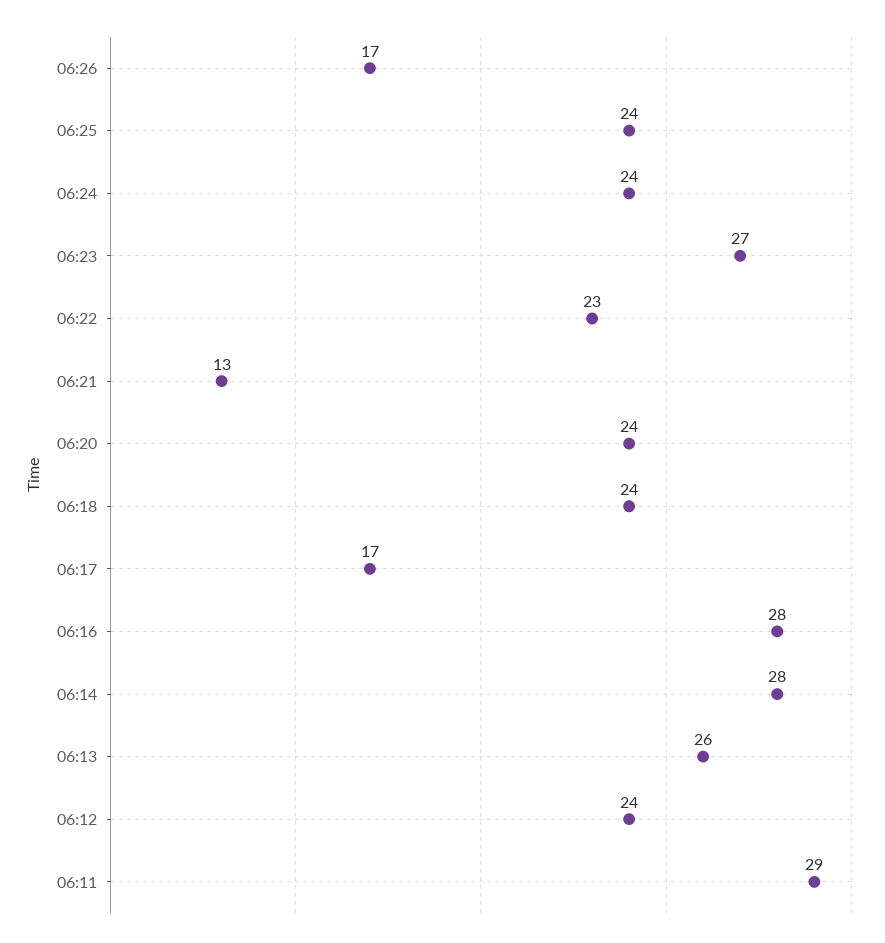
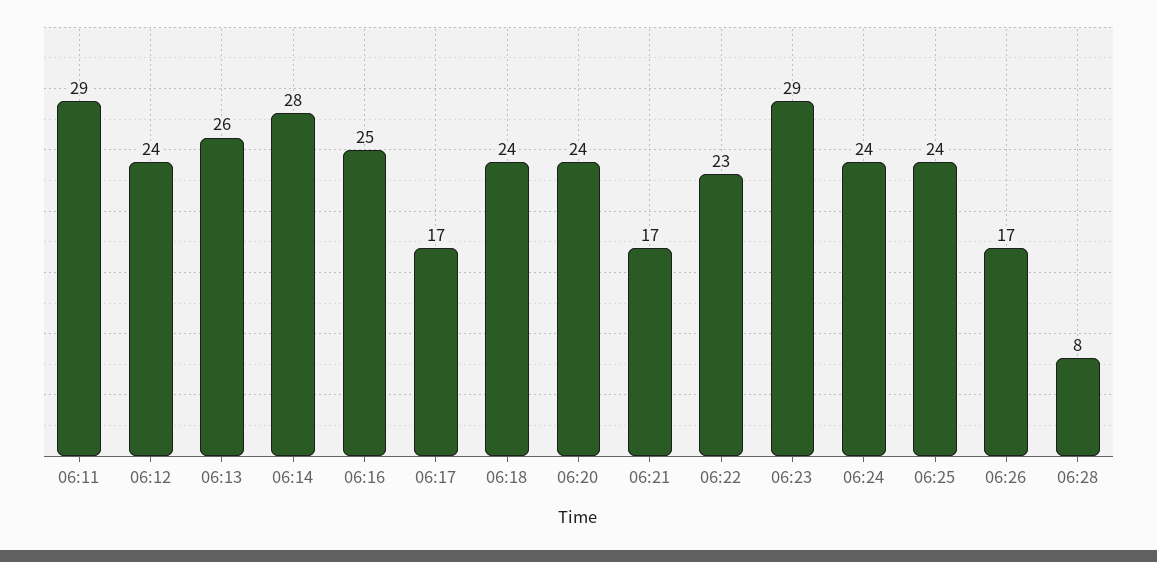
06:23: 27 -> 29
06:21: 13 -> 17
06:16: 28 -> 25
06:28: none -> 8

